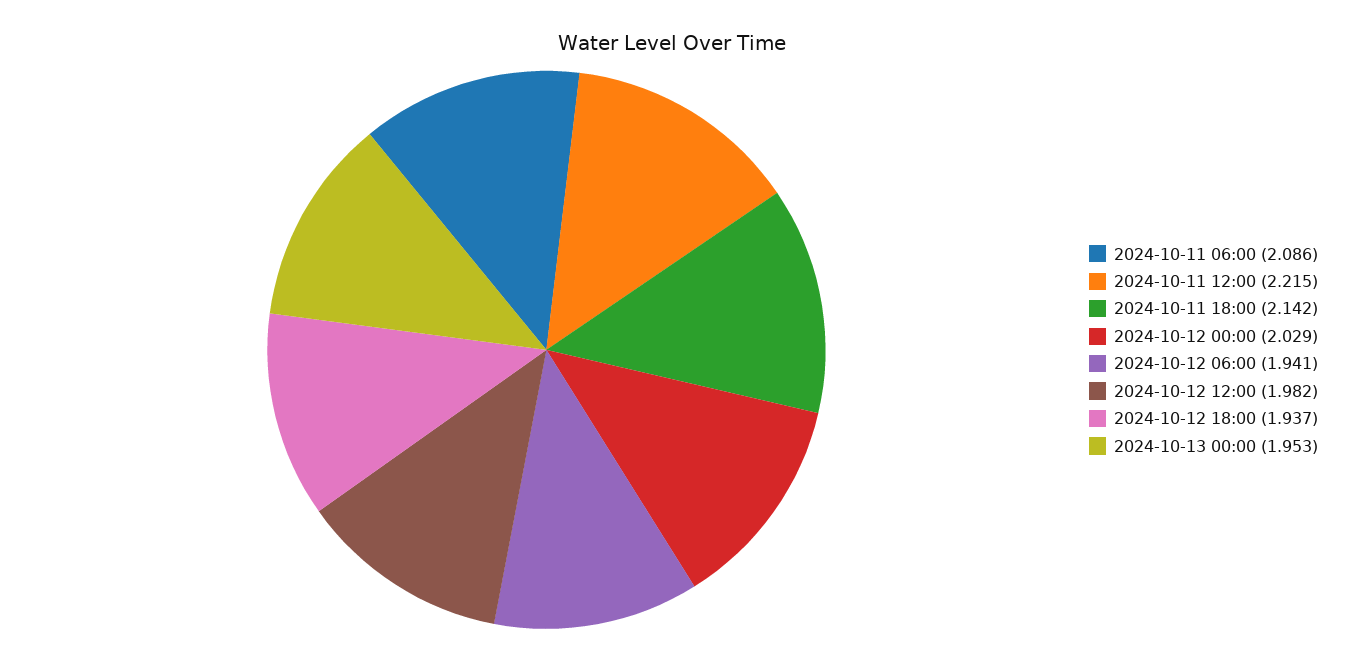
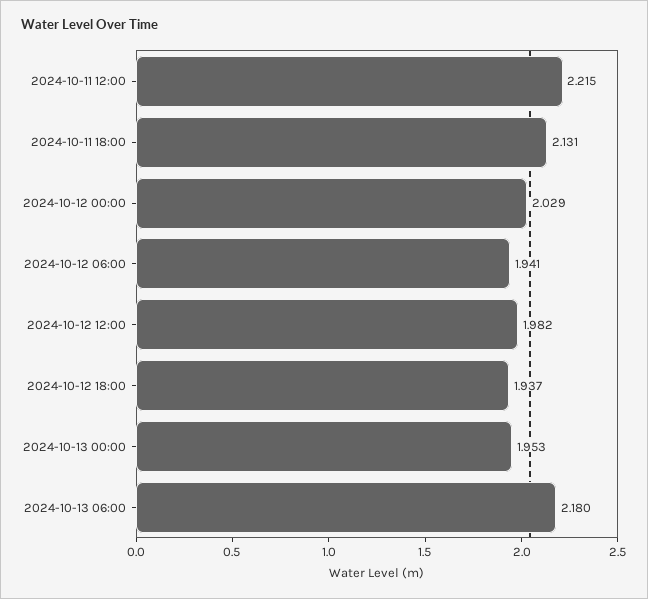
2024-10-11 06:00: 2.086 -> none
2024-10-11 18:00: 2.142 -> 2.131
2024-10-13 06:00: none -> 2.18

